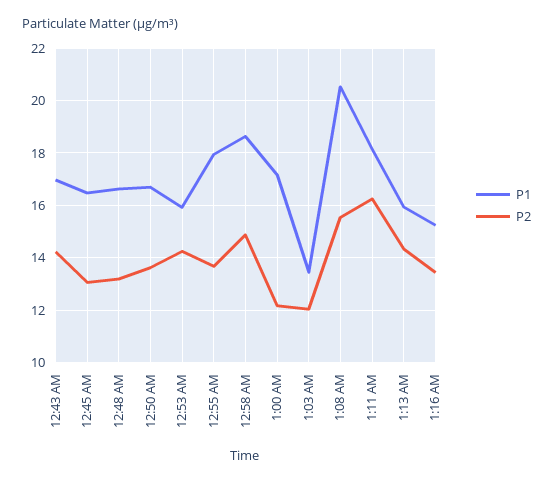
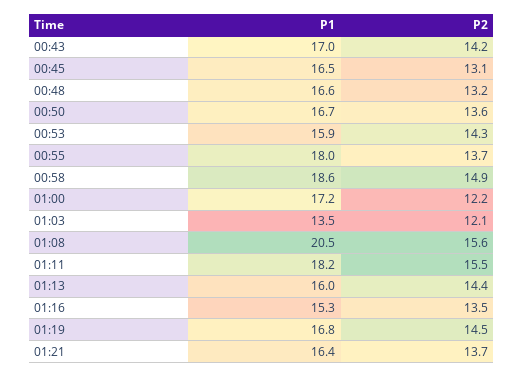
P2, 1:11 AM: 16.25 -> 15.5
P1, 01:19: none -> 16.8
P2, 01:19: none -> 14.5
P1, 01:21: none -> 16.4
P2, 01:21: none -> 13.7

